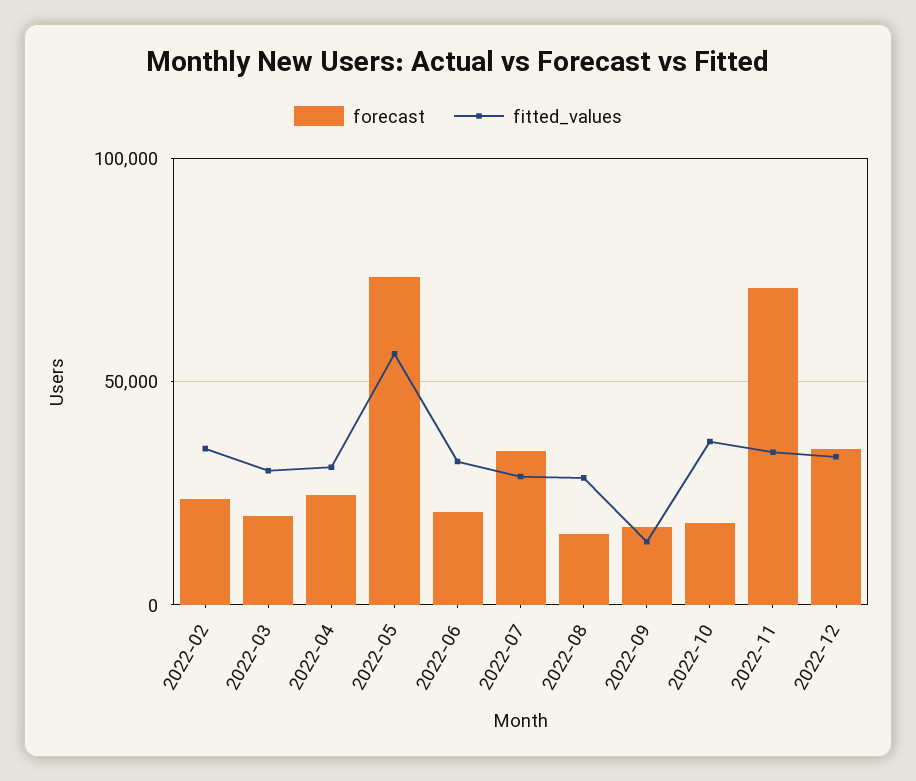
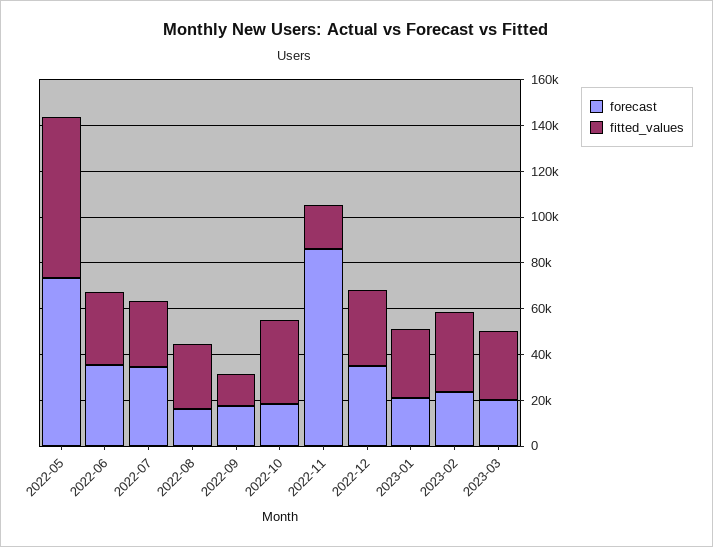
forecast, 2022-02: 25000 -> none
fitted_values, 2022-02: 35000 -> none
forecast, 2022-03: 20000 -> none
fitted_values, 2022-03: 30000 -> none
forecast, 2022-04: 25000 -> none
fitted_values, 2022-04: 30000 -> none
fitted_values, 2022-05: 55000 -> 70000
forecast, 2022-06: 20000 -> 35000
forecast, 2022-11: 70000 -> 85000
fitted_values, 2022-11: 35000 -> 20000
forecast, 2023-01: none -> 20000
fitted_values, 2023-01: none -> 30000
forecast, 2023-02: none -> 25000
fitted_values, 2023-02: none -> 35000
forecast, 2023-03: none -> 20000
fitted_values, 2023-03: none -> 30000

